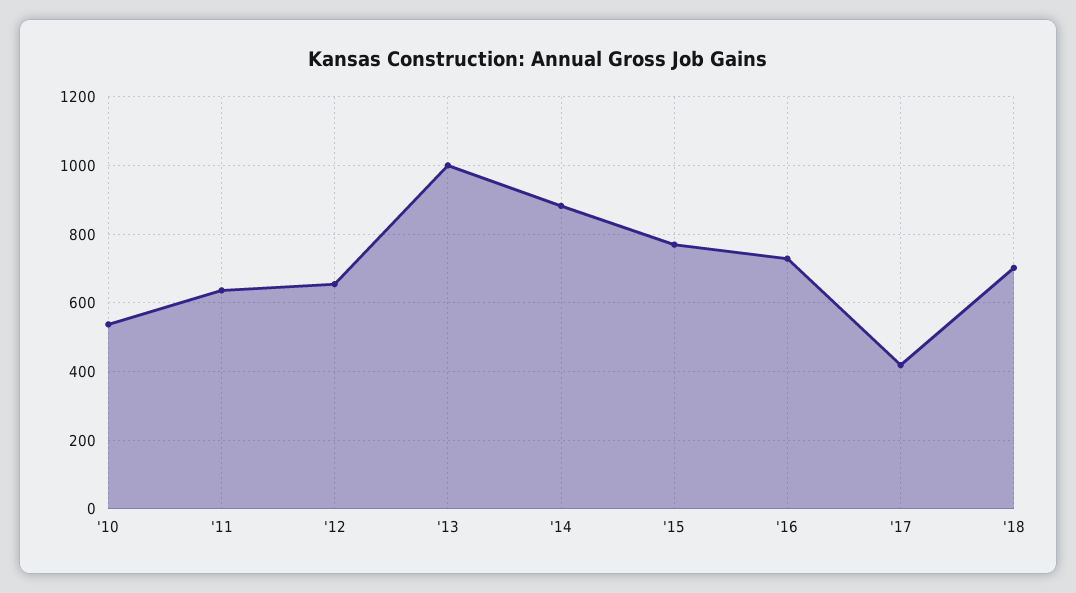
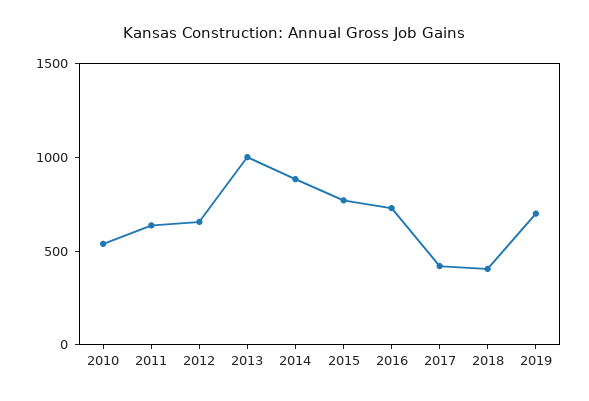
'18: 700 -> 400
2019: none -> 700

